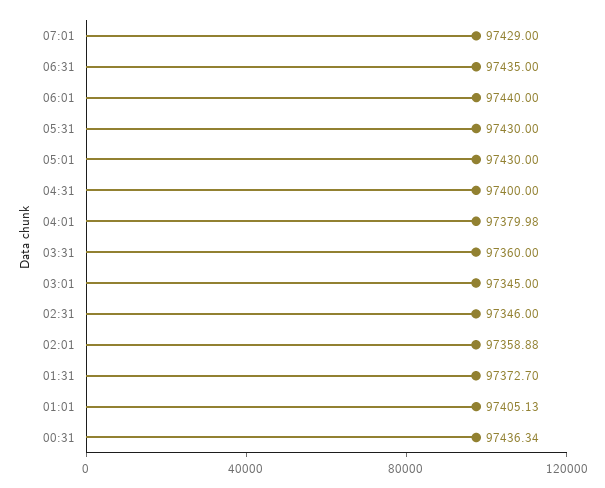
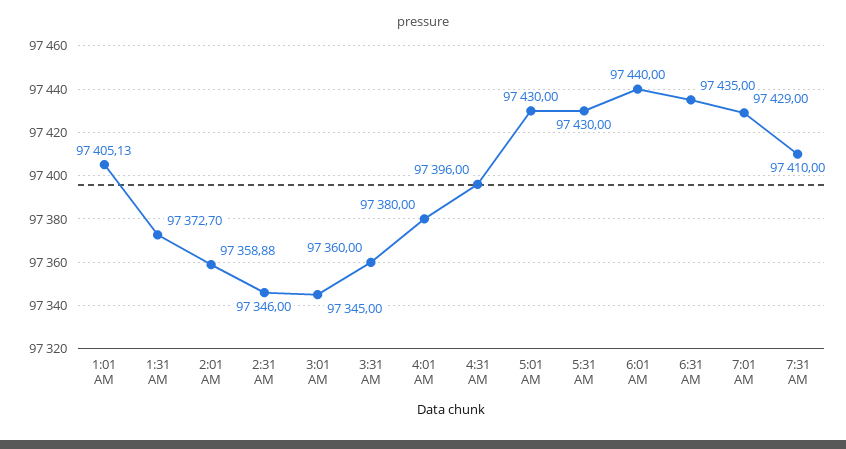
04:31: 97400 -> 97396
04:01: 97379.98 -> 97380
00:31: 97436.34 -> none
7:31 AM: none -> 97410

